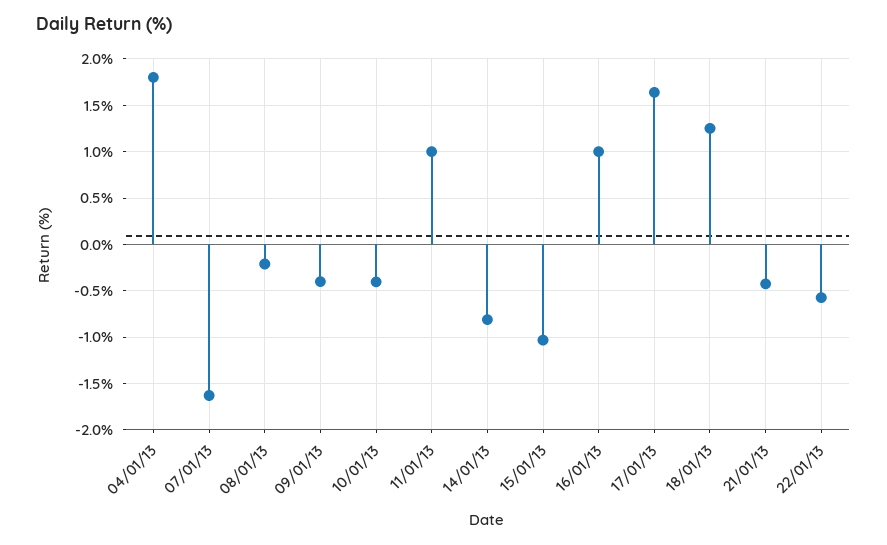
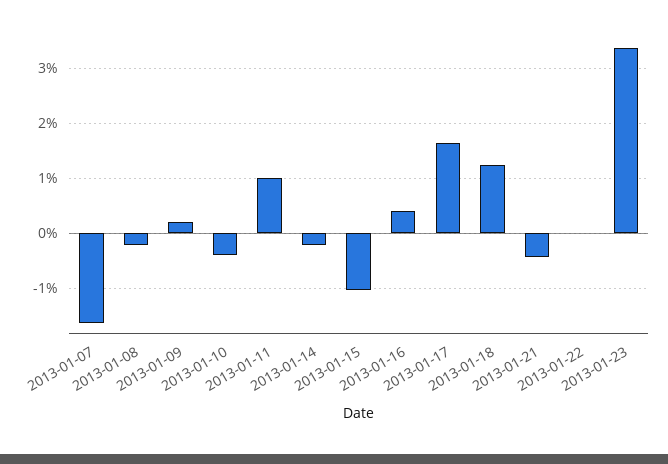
04/01/13: 1.8 -> none
09/01/13: -0.4 -> 0.2
14/01/13: -0.8 -> -0.2
16/01/13: 1 -> 0.4
22/01/13: -0.6 -> 0
2013-01-23: none -> 3.4

